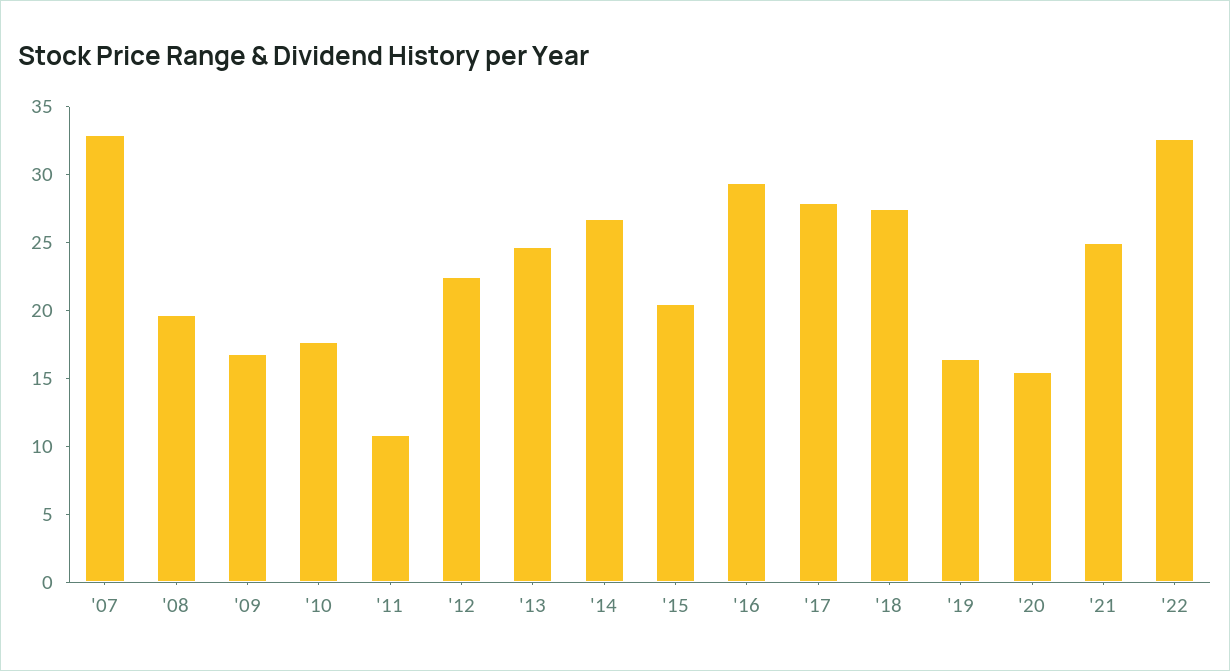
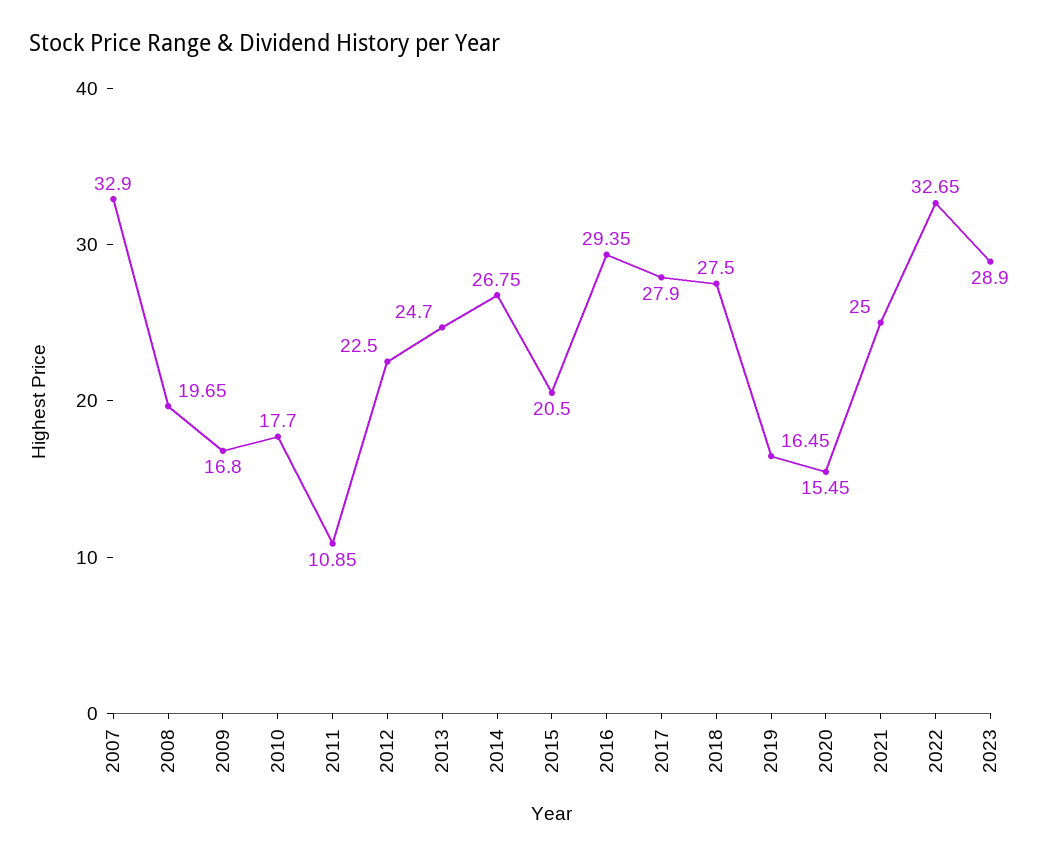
2023: none -> 28.9

